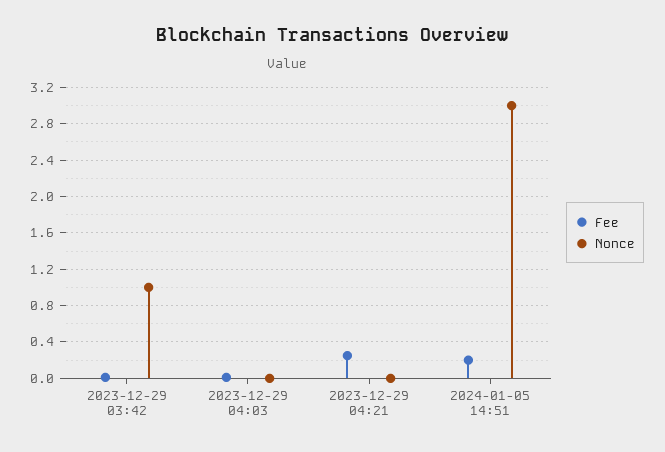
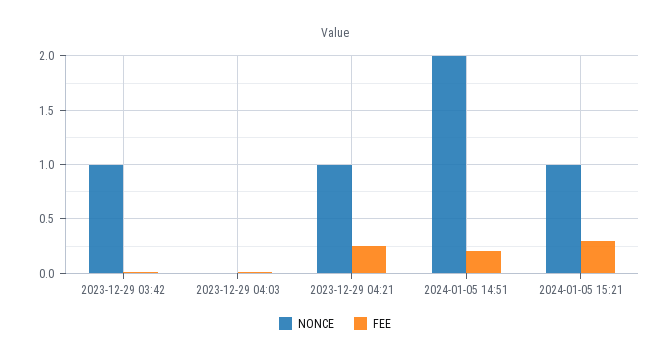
Nonce, 2023-12-29 04:21: 0 -> 1
Nonce, 2024-01-05 14:51: 3 -> 2
Nonce, 2024-01-05 15:21: none -> 1
Fee, 2024-01-05 15:21: none -> 0.3

